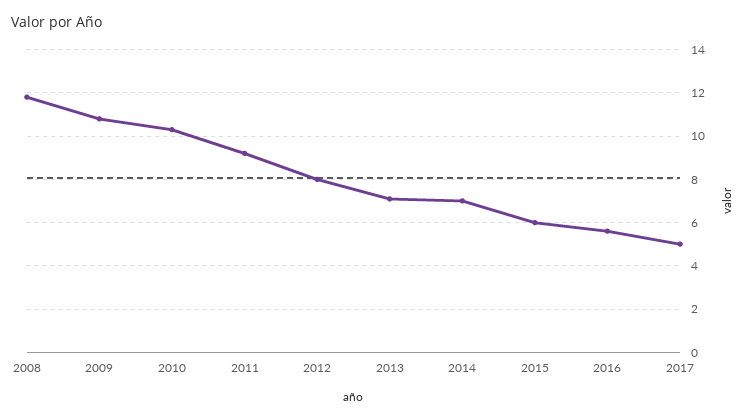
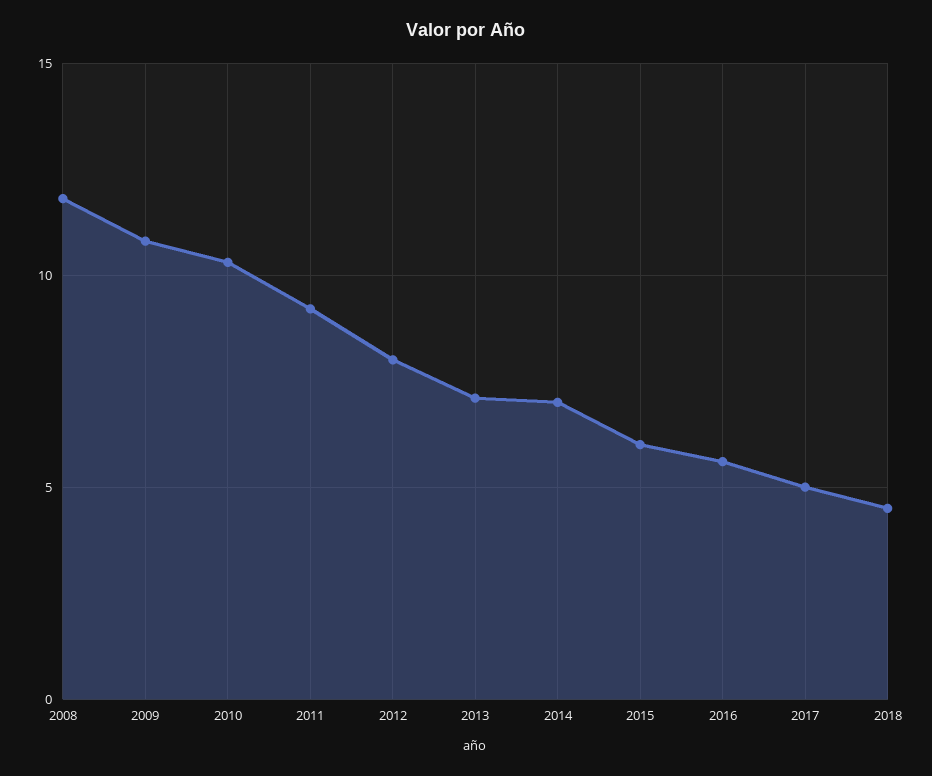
2018: none -> 4.5

